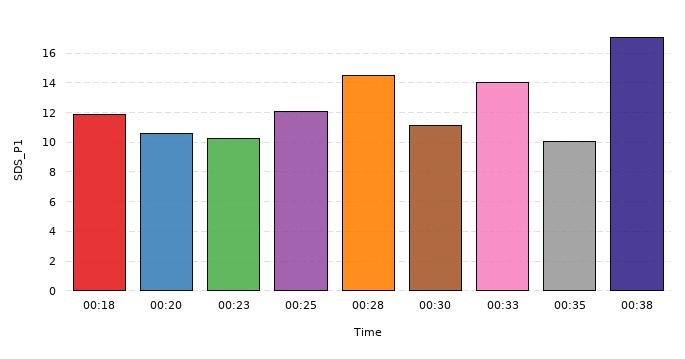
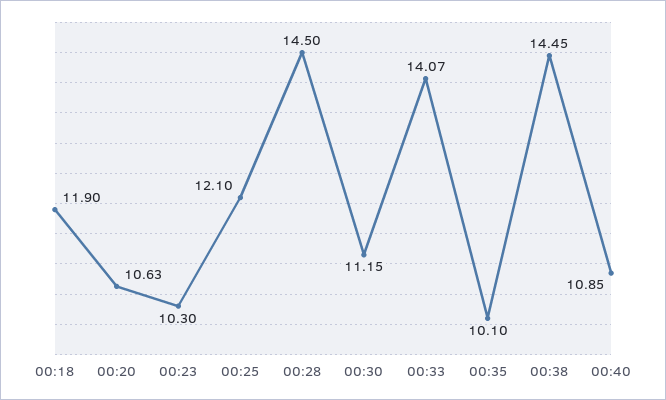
00:38: 17 -> 14.45
00:40: none -> 10.85

